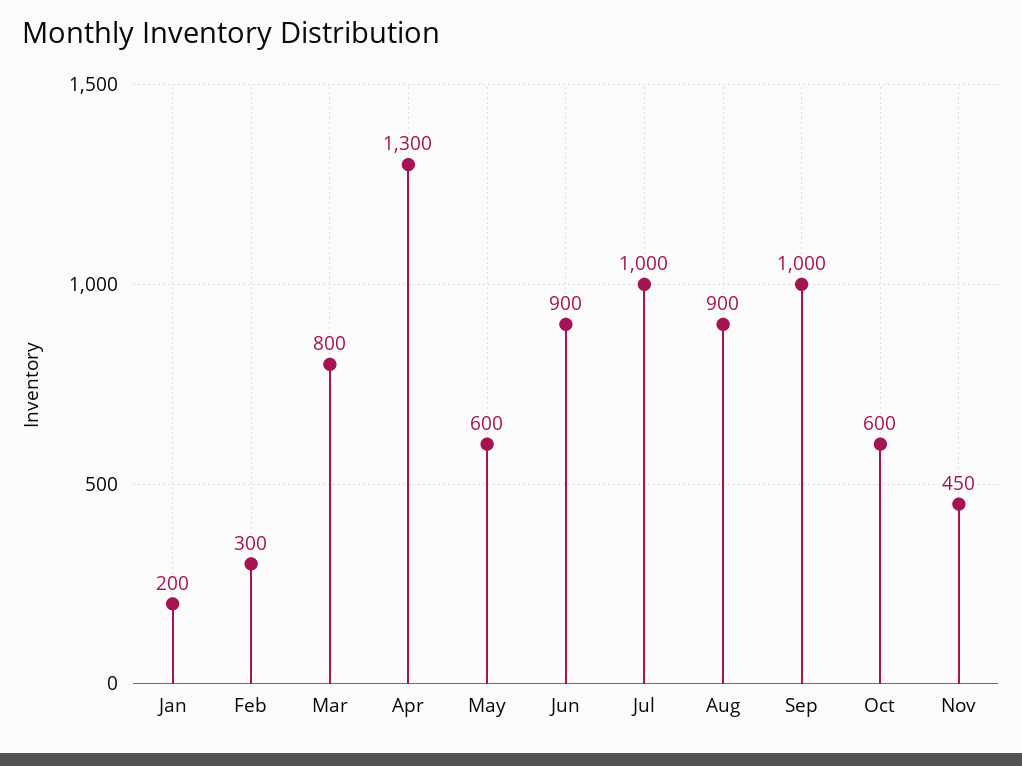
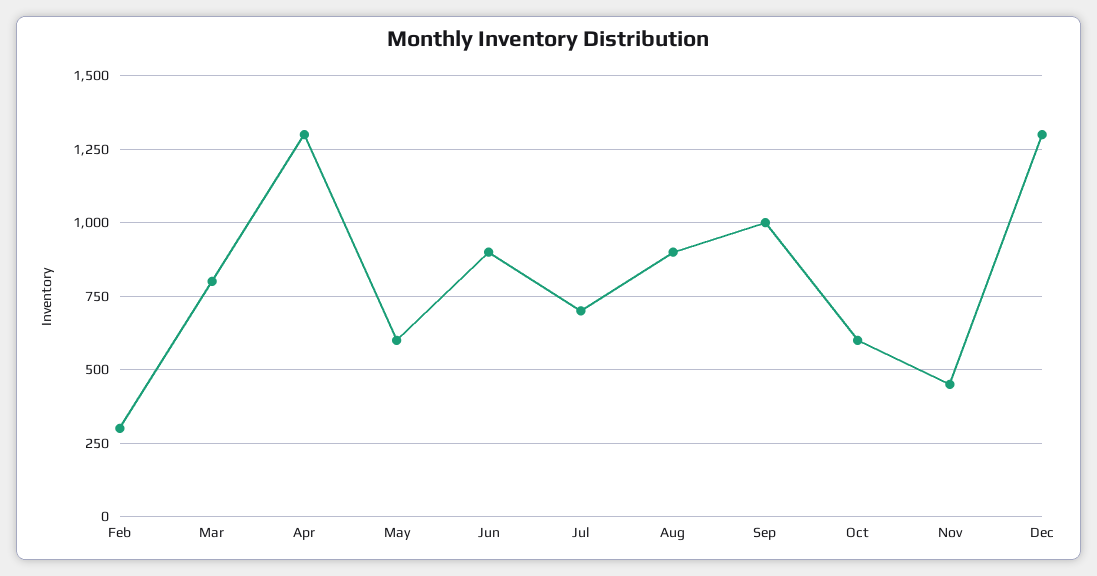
Jan: 200 -> none
Jul: 1000 -> 700
Dec: none -> 1300

